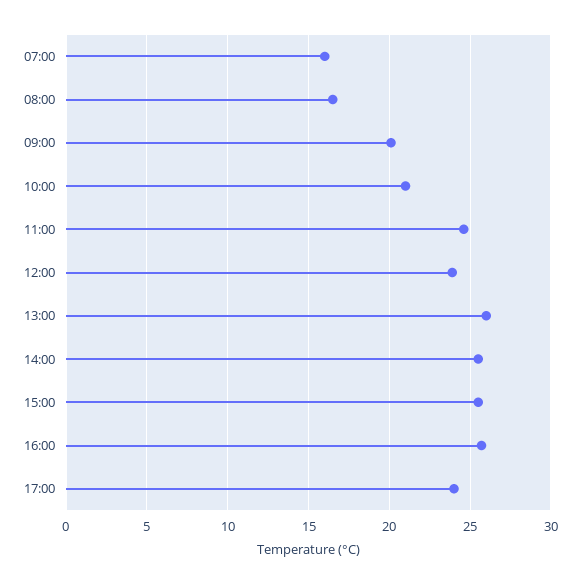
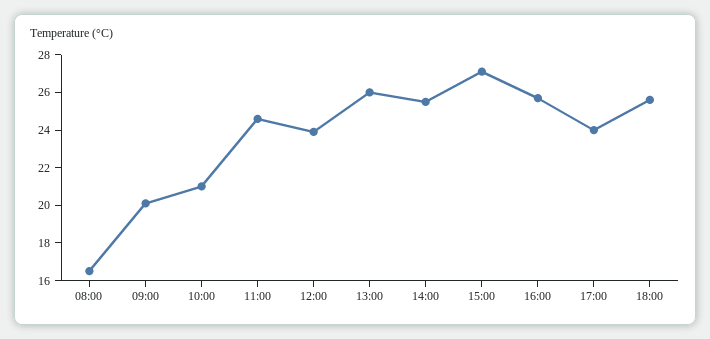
07:00: 16 -> none
15:00: 25.5 -> 27
18:00: none -> 25.5

